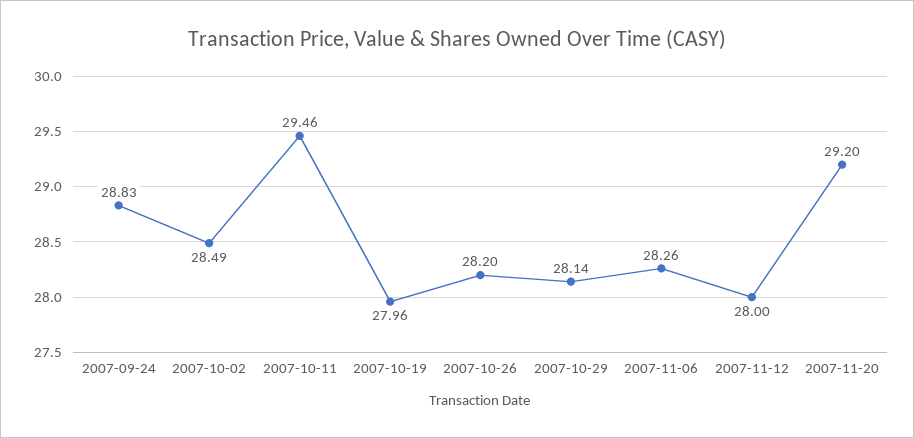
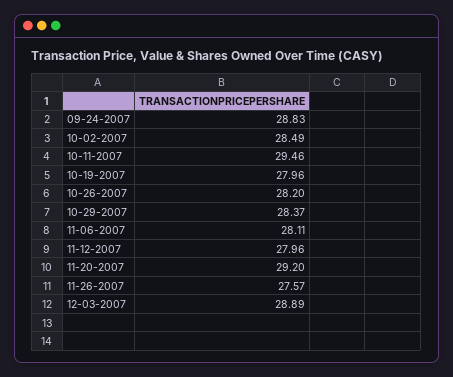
2007-10-29: 28.14 -> 28.37
2007-11-06: 28.26 -> 28.11
2007-11-12: 28 -> 27.96
11-26-2007: none -> 27.57
12-03-2007: none -> 28.89

